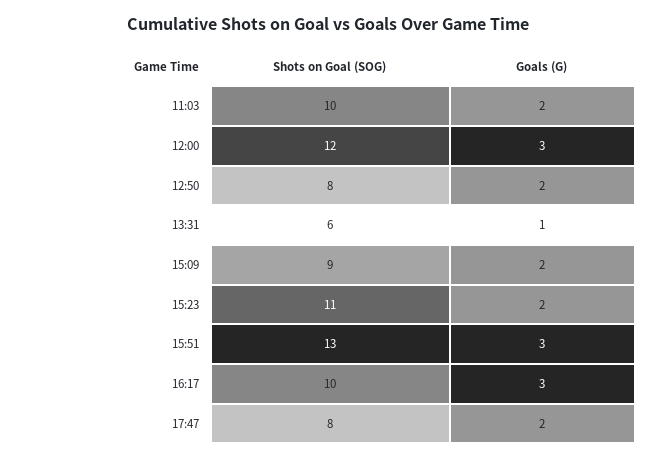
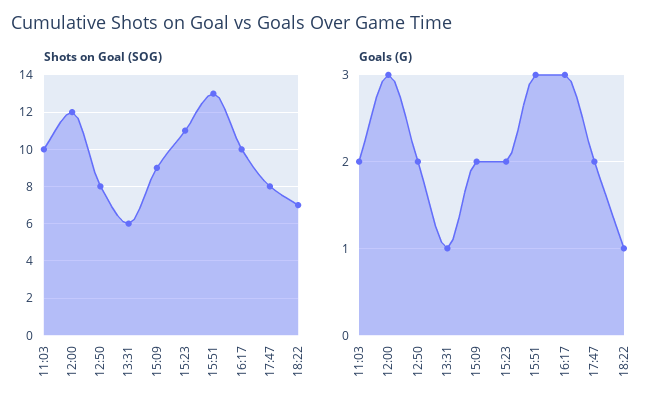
Shots on Goal (SOG), 18:22: none -> 7
Goals (G), 18:22: none -> 1

